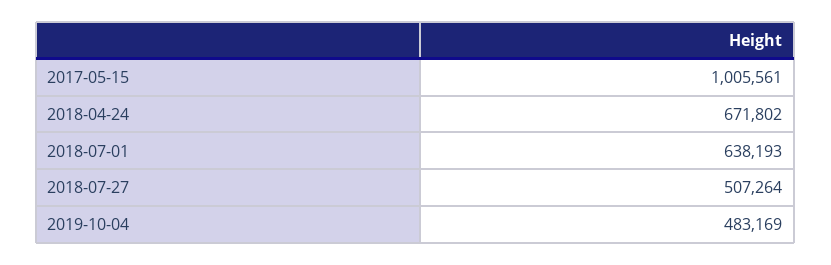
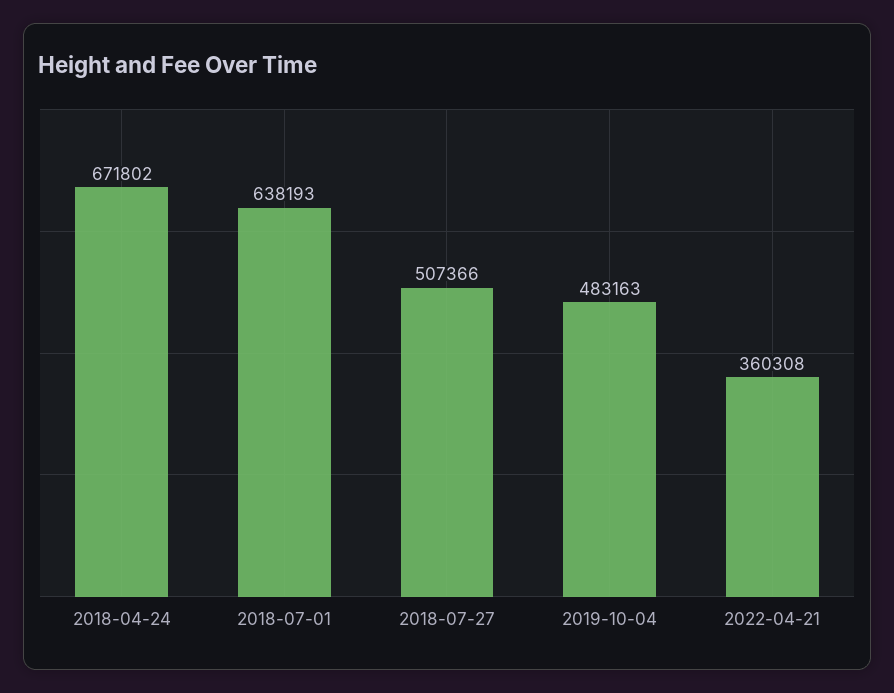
2017-05-15: 1005561 -> none
2018-07-27: 507264 -> 507366
2019-10-04: 483169 -> 483163
2022-04-21: none -> 360308

